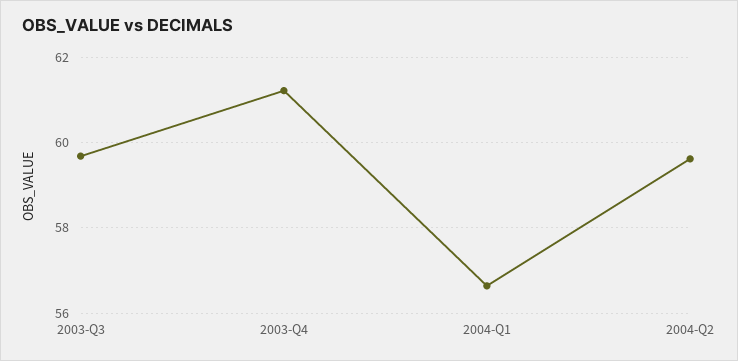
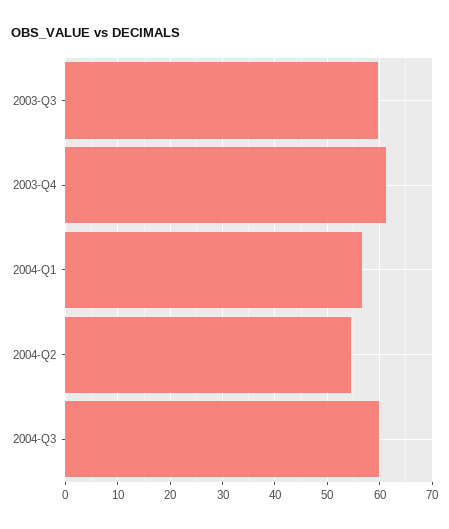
2004-Q2: 59.6 -> 54
2004-Q3: none -> 60

